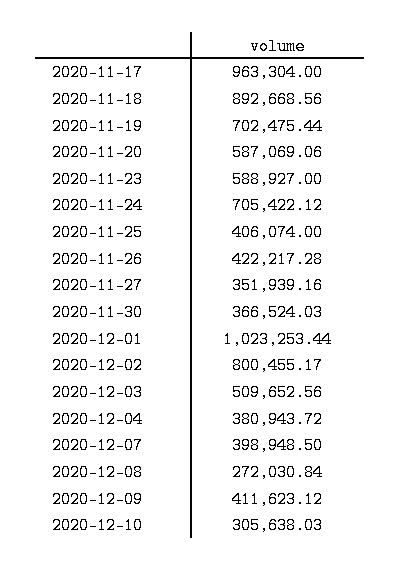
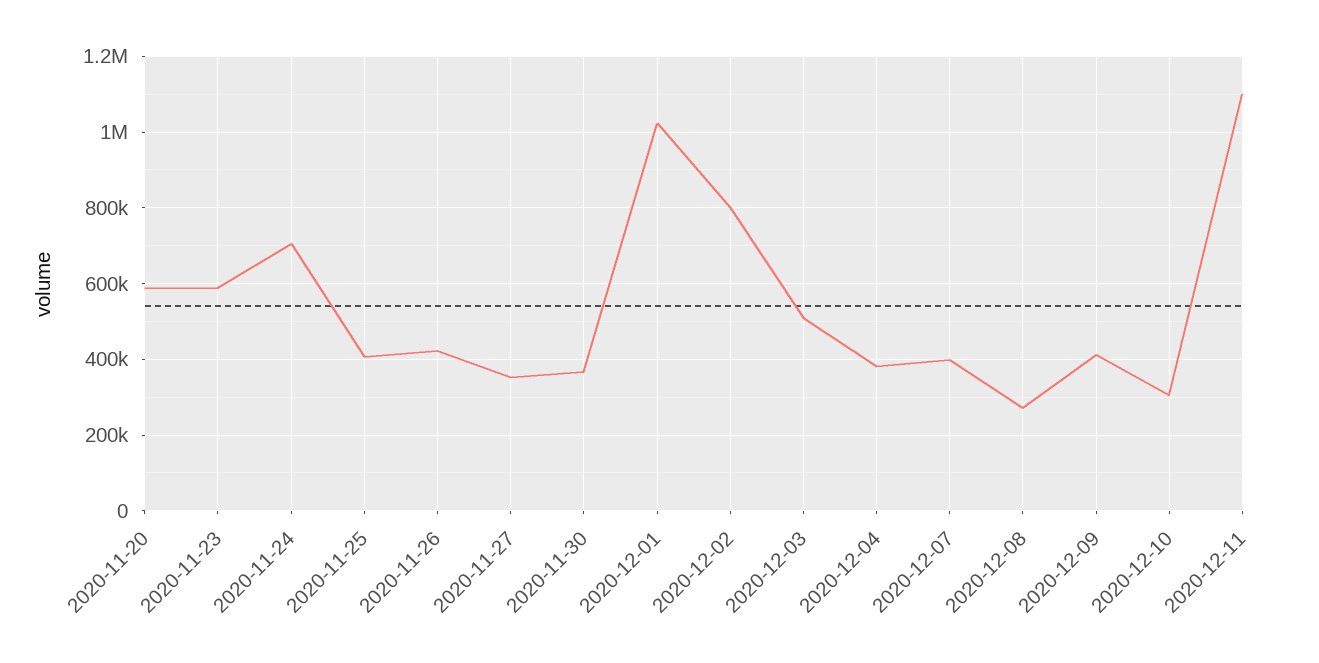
2020-11-17: 963304 -> none
2020-11-18: 892668.56 -> none
2020-11-19: 702475.44 -> none
2020-12-11: none -> 1100000

